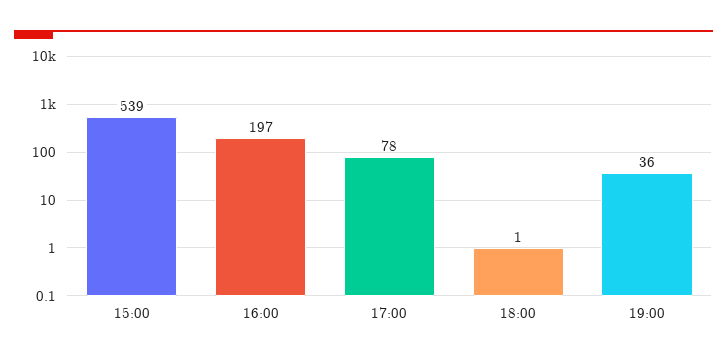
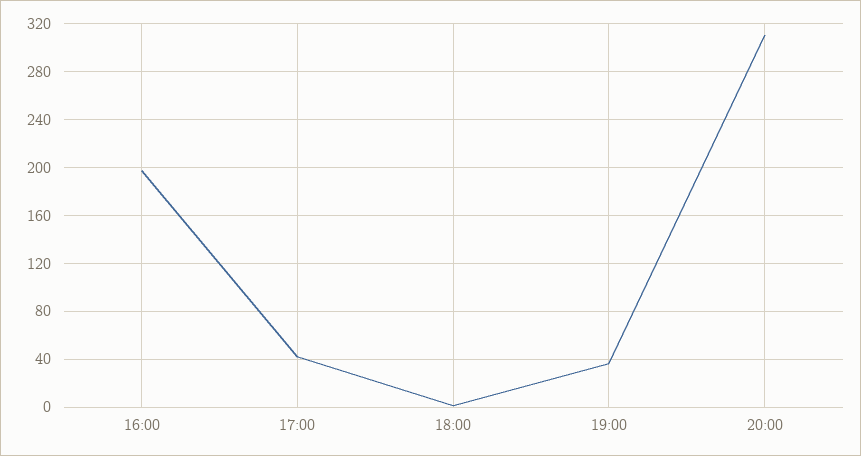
15:00: 539 -> none
17:00: 78 -> 40
20:00: none -> 310

